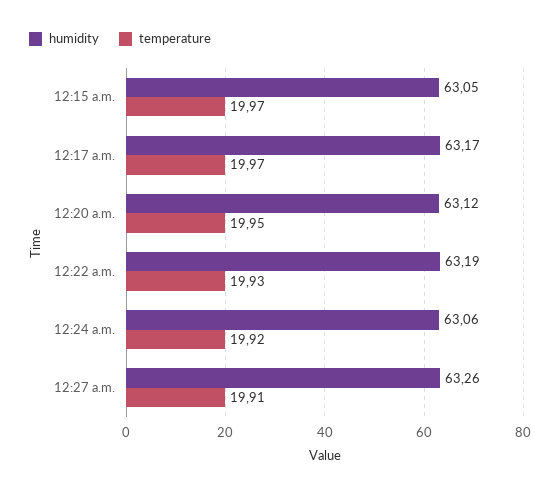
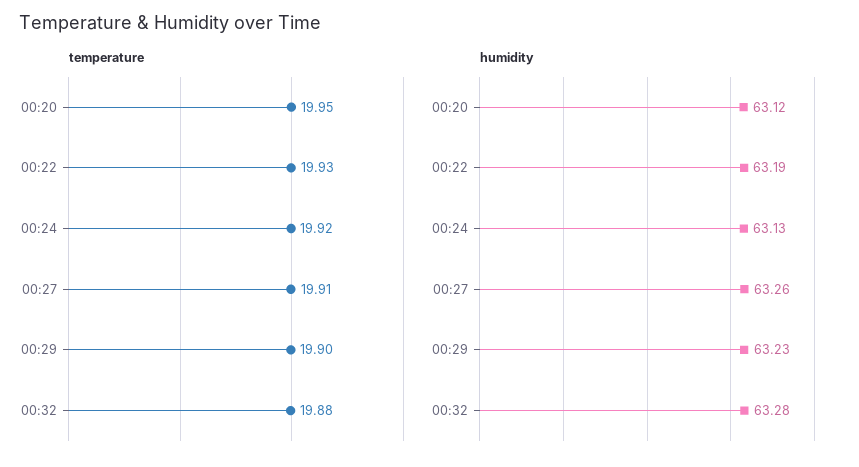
humidity, 12:15 a.m.: 63.05 -> none
temperature, 12:15 a.m.: 19.97 -> none
humidity, 12:17 a.m.: 63.17 -> none
temperature, 12:17 a.m.: 19.97 -> none
humidity, 12:24 a.m.: 63.06 -> 63.13
temperature, 00:29: none -> 19.9
temperature, 00:32: none -> 19.88
humidity, 00:29: none -> 63.23
humidity, 00:32: none -> 63.28

